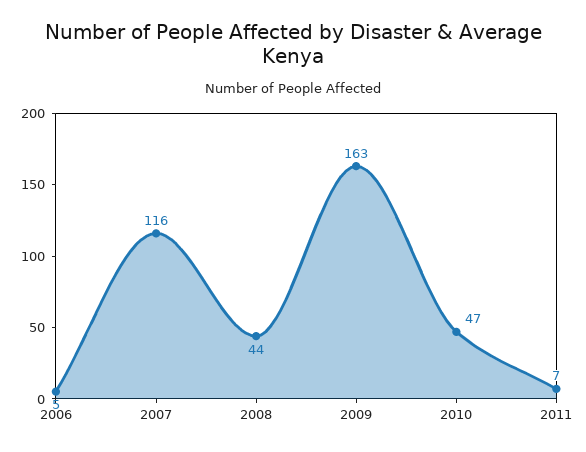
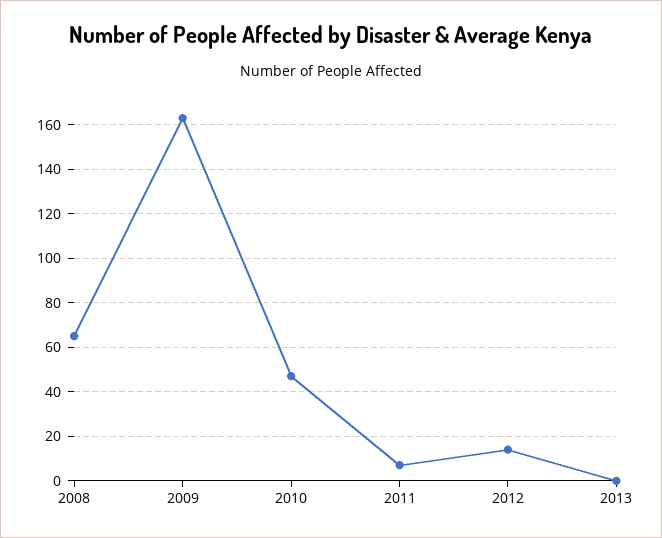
2006: 5 -> none
2007: 116 -> none
2008: 44 -> 65
2012: none -> 15
2013: none -> 0

